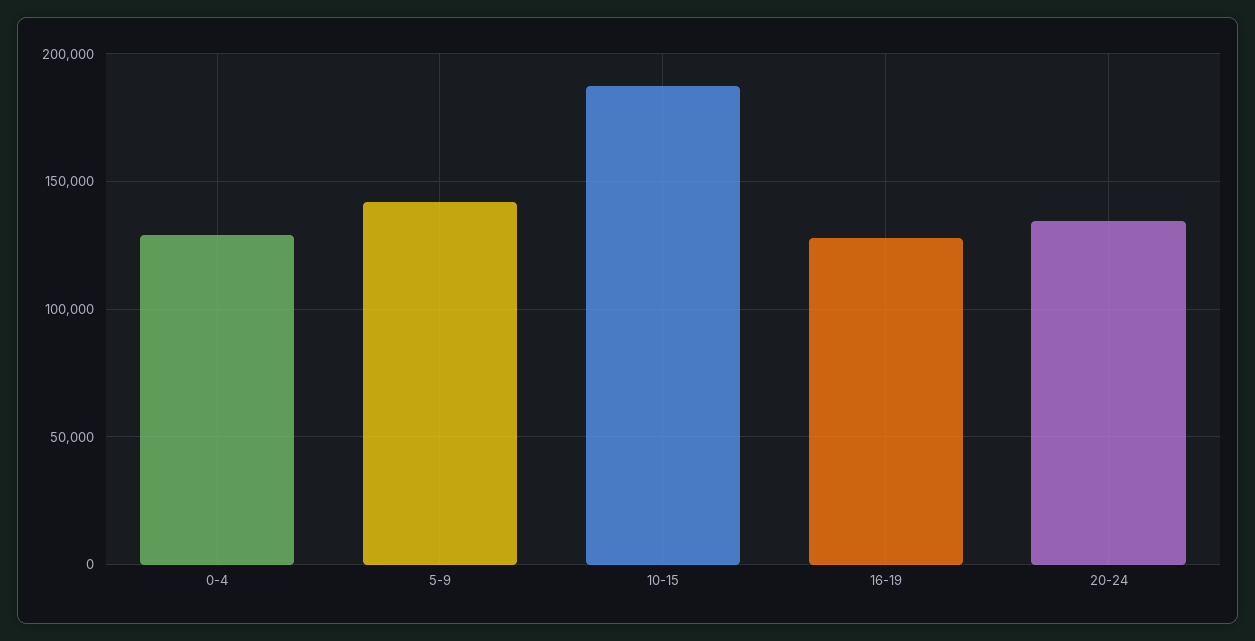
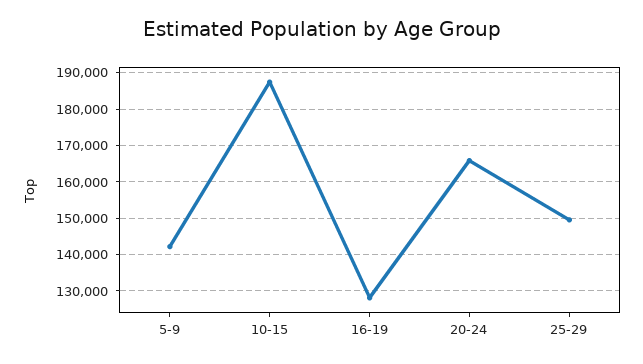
0-4: 130000 -> none
20-24: 135000 -> 166000
25-29: none -> 150000

